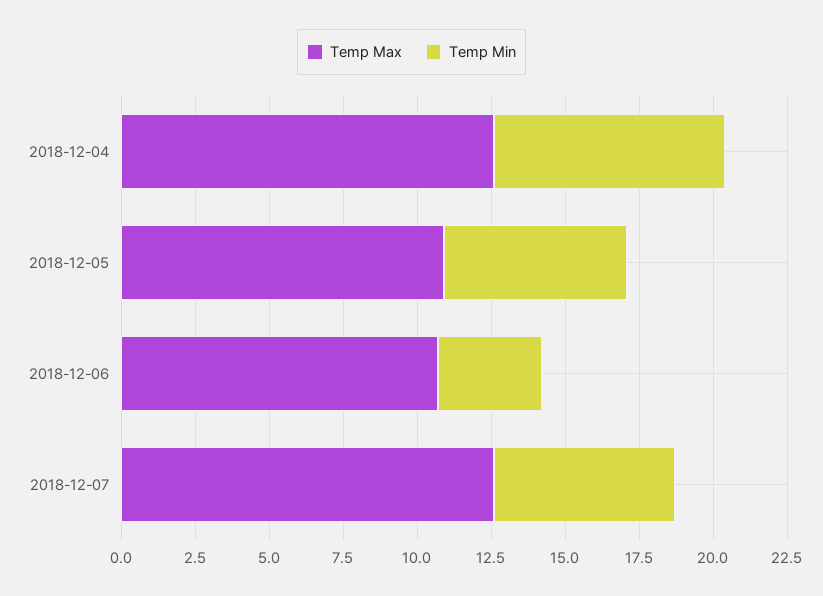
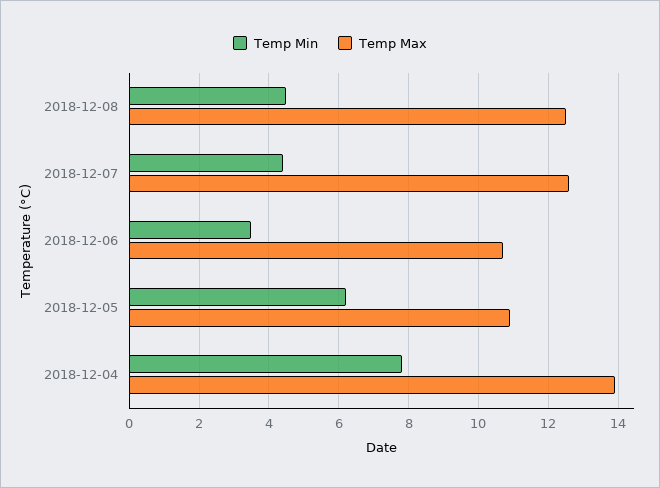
Temp Max, 2018-12-04: 12.5 -> 14
Temp Min, 2018-12-07: 6 -> 4.5
Temp Min, 2018-12-08: none -> 4.5
Temp Max, 2018-12-08: none -> 12.5

